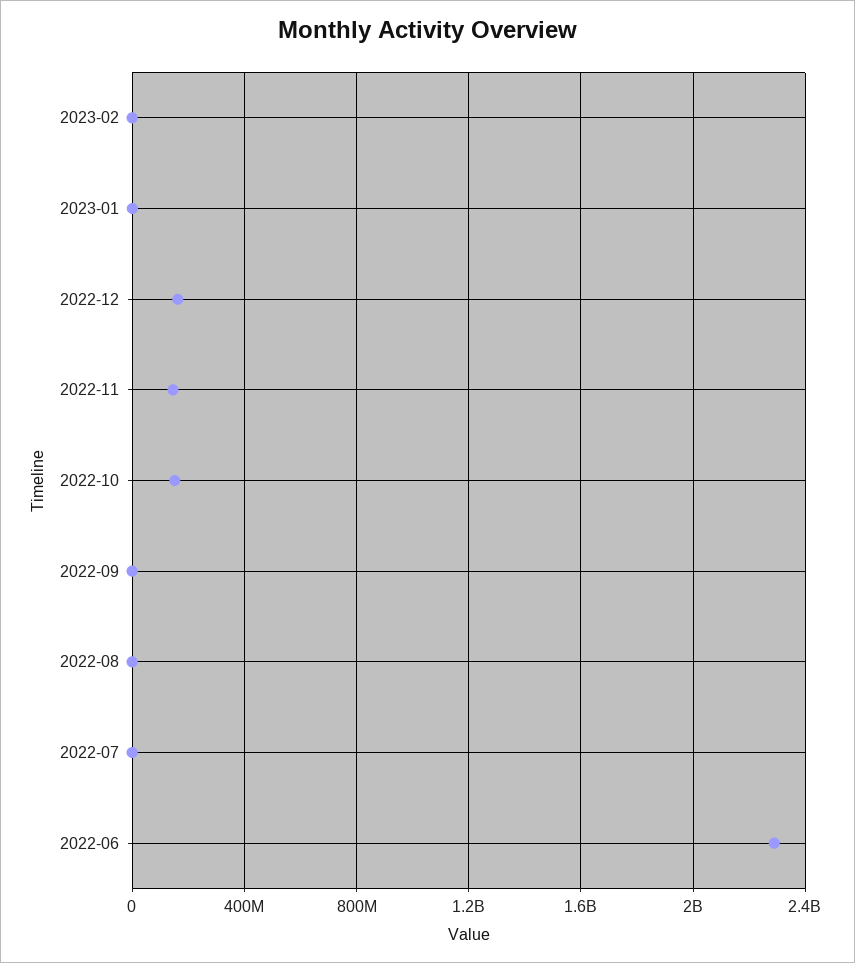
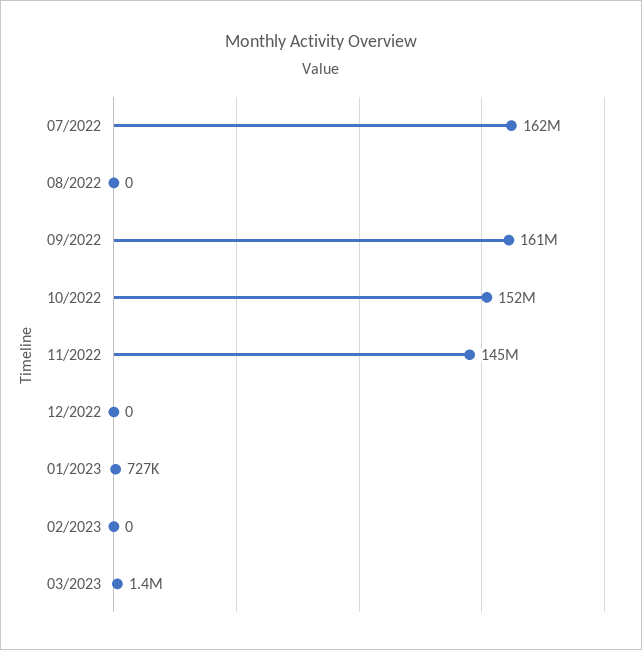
2022-12: 150000000 -> 0
2022-09: 0 -> 161000000
2022-07: 0 -> 162000000
2022-06: 2300000000 -> none
03/2023: none -> 1400000

